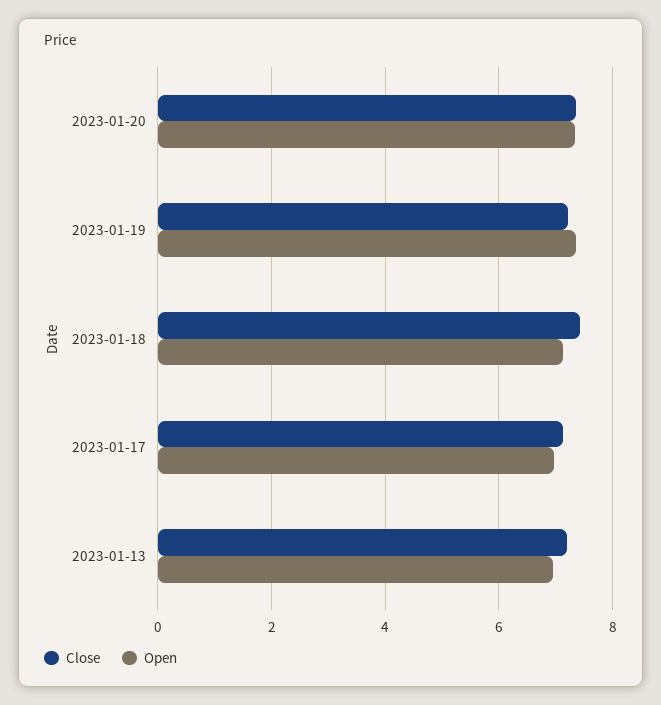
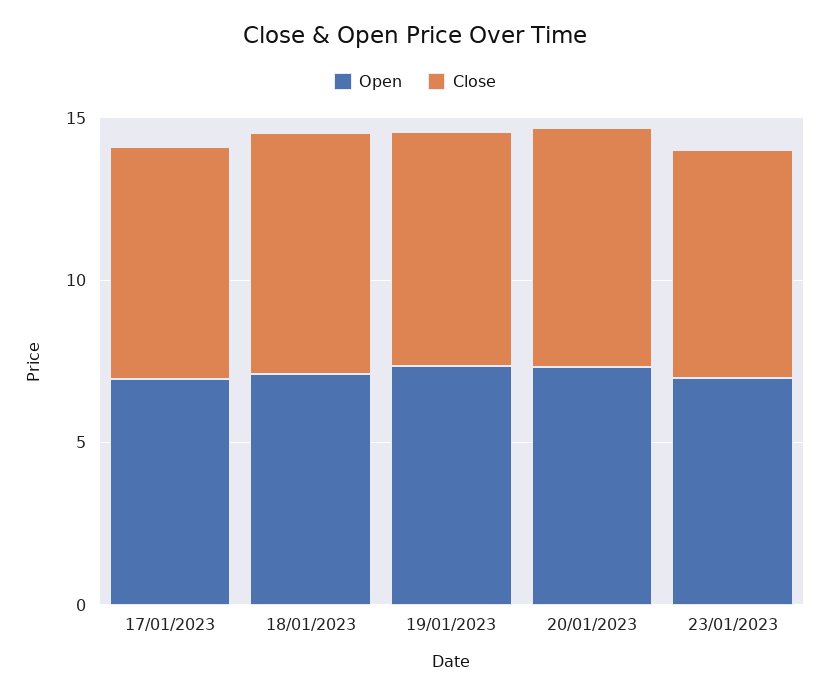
Close, 2023-01-13: 7.2 -> none
Open, 2023-01-13: 7 -> none
Open, 23/01/2023: none -> 7
Close, 23/01/2023: none -> 7

